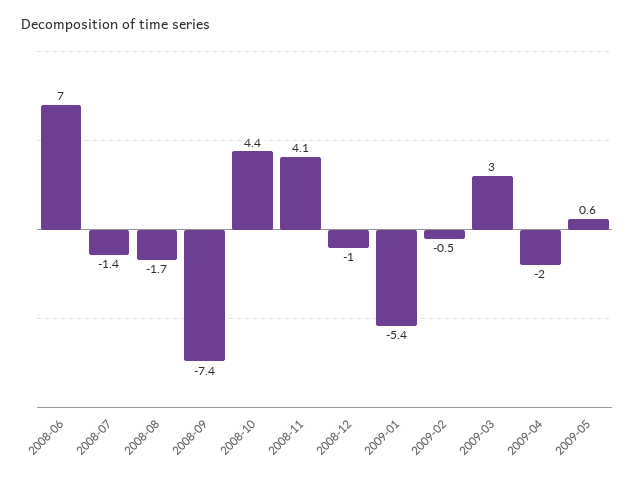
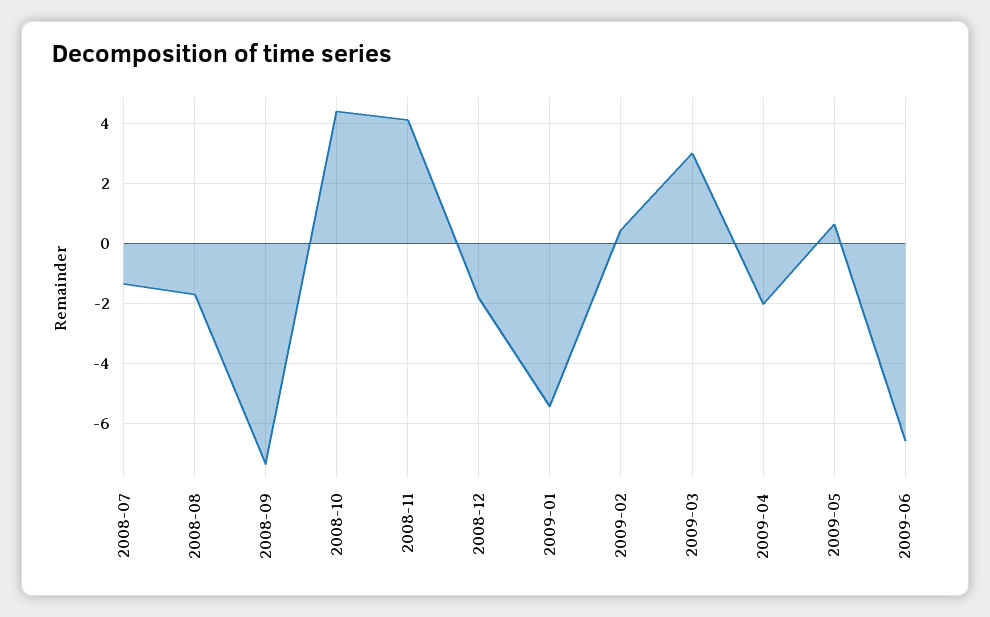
2008-06: 7 -> none
2008-12: -1 -> -1.75
2009-02: -0.5 -> 0.5
2009-06: none -> -6.5

